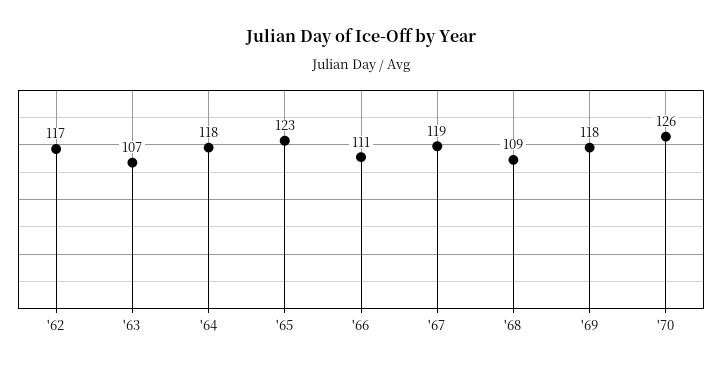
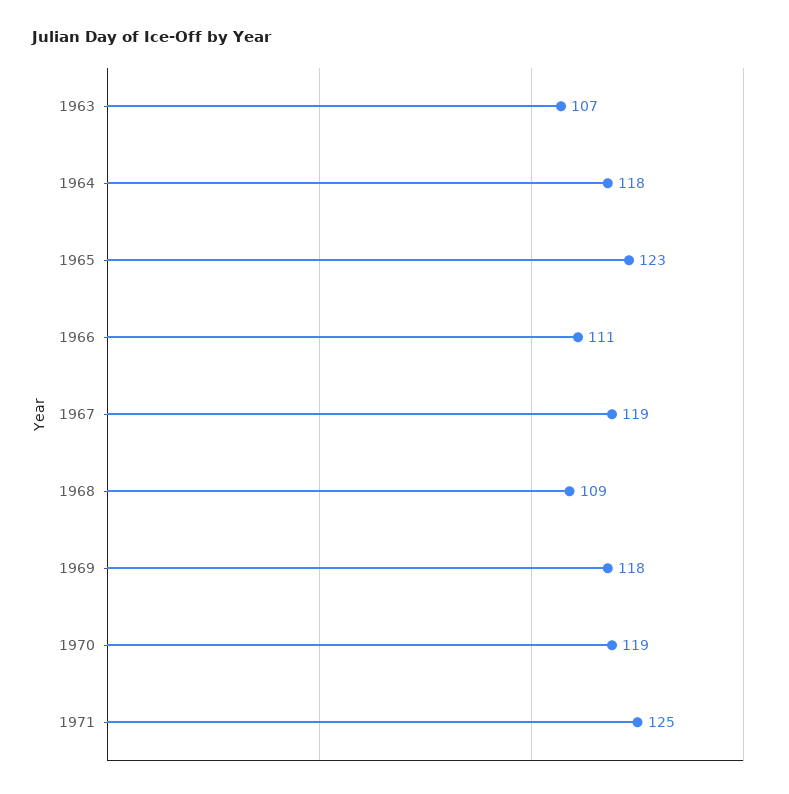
'62: 117 -> none
'70: 126 -> 119
1971: none -> 125

